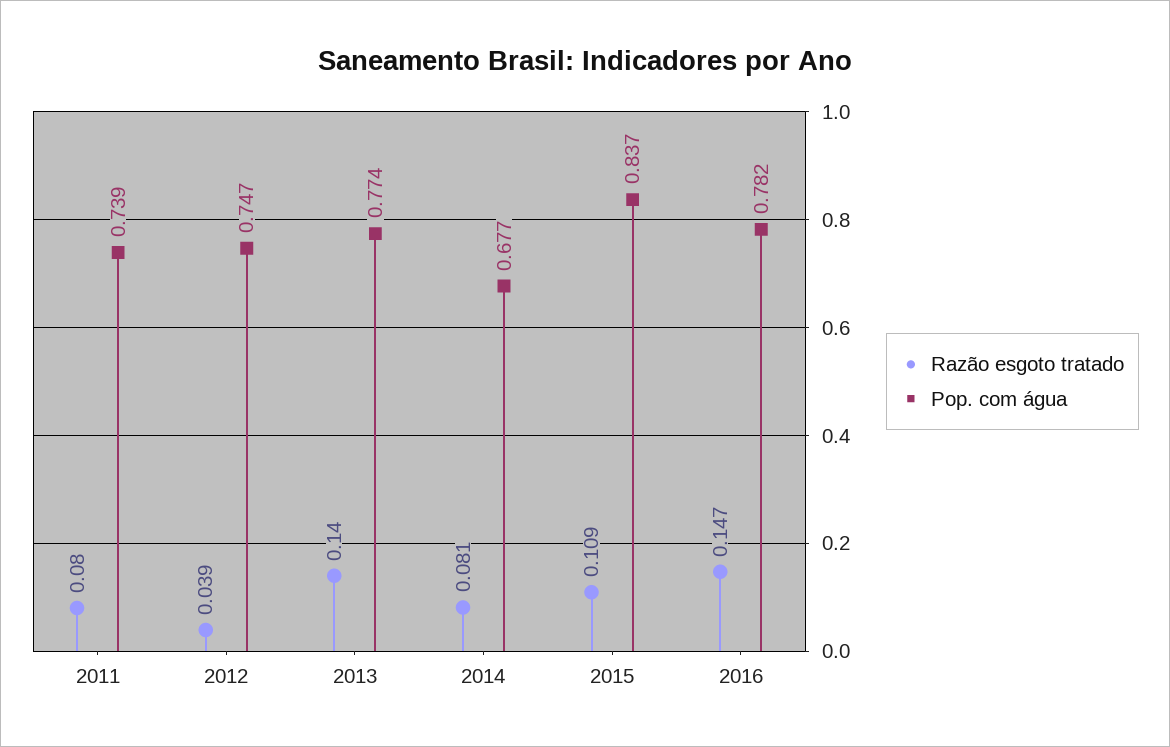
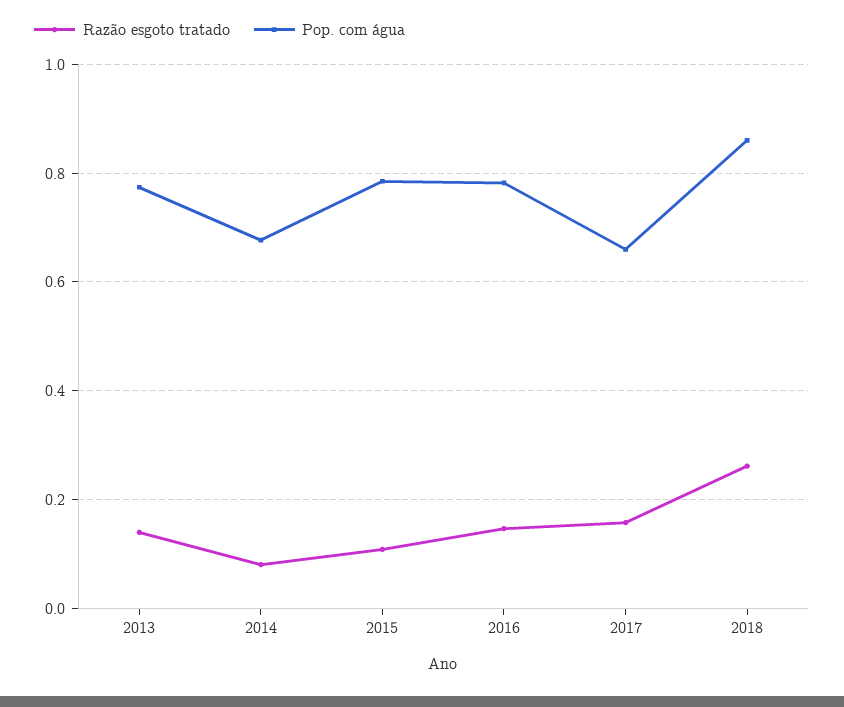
Razão esgoto tratado, 2011: 0.08 -> none
Pop. com água, 2011: 0.739 -> none
Razão esgoto tratado, 2012: 0.039 -> none
Pop. com água, 2012: 0.747 -> none
Pop. com água, 2015: 0.837 -> 0.78
Razão esgoto tratado, 2017: none -> 0.16
Pop. com água, 2017: none -> 0.66
Razão esgoto tratado, 2018: none -> 0.26
Pop. com água, 2018: none -> 0.86

